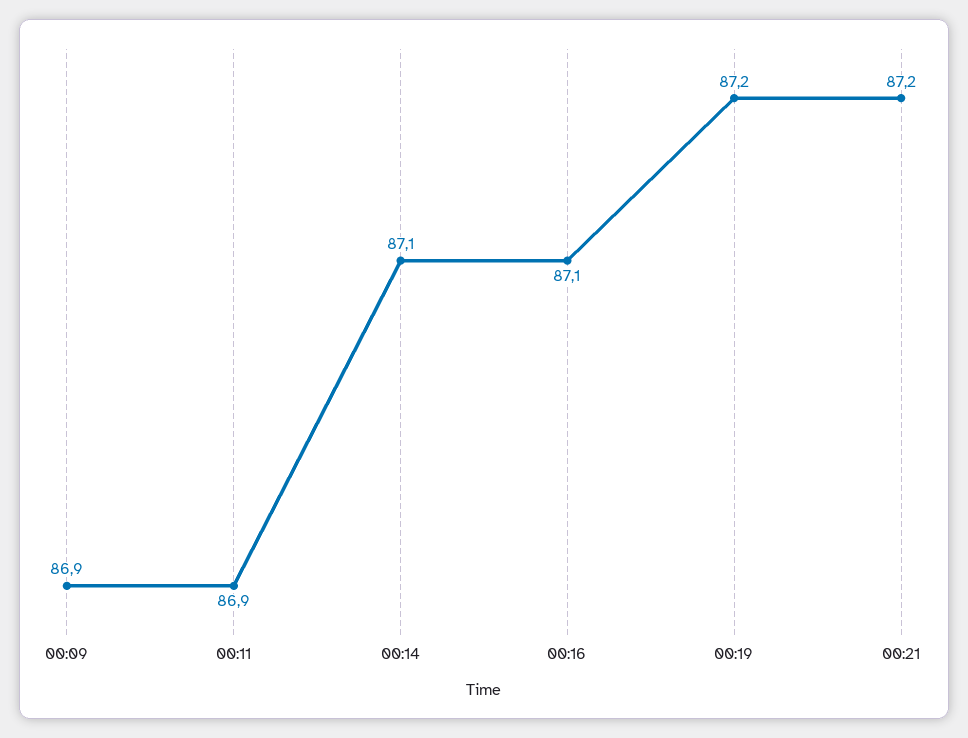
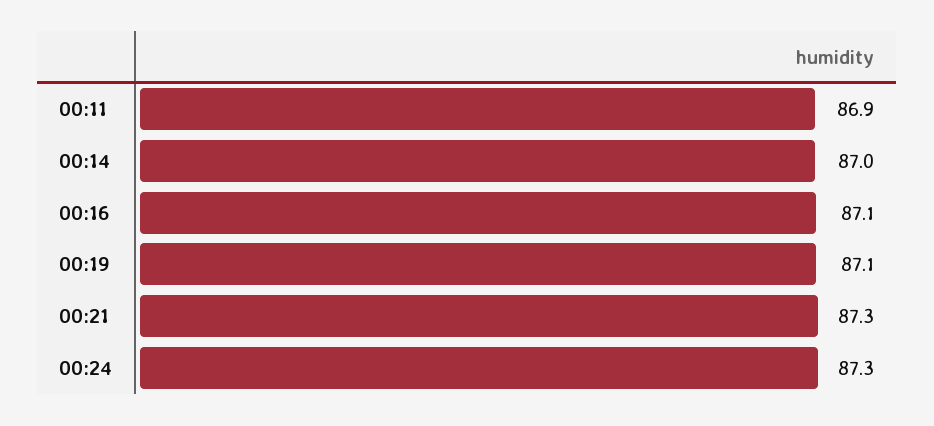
00:09: 86.9 -> none
00:14: 87.1 -> 87
00:19: 87.2 -> 87.1
00:21: 87.2 -> 87.3
00:24: none -> 87.3

